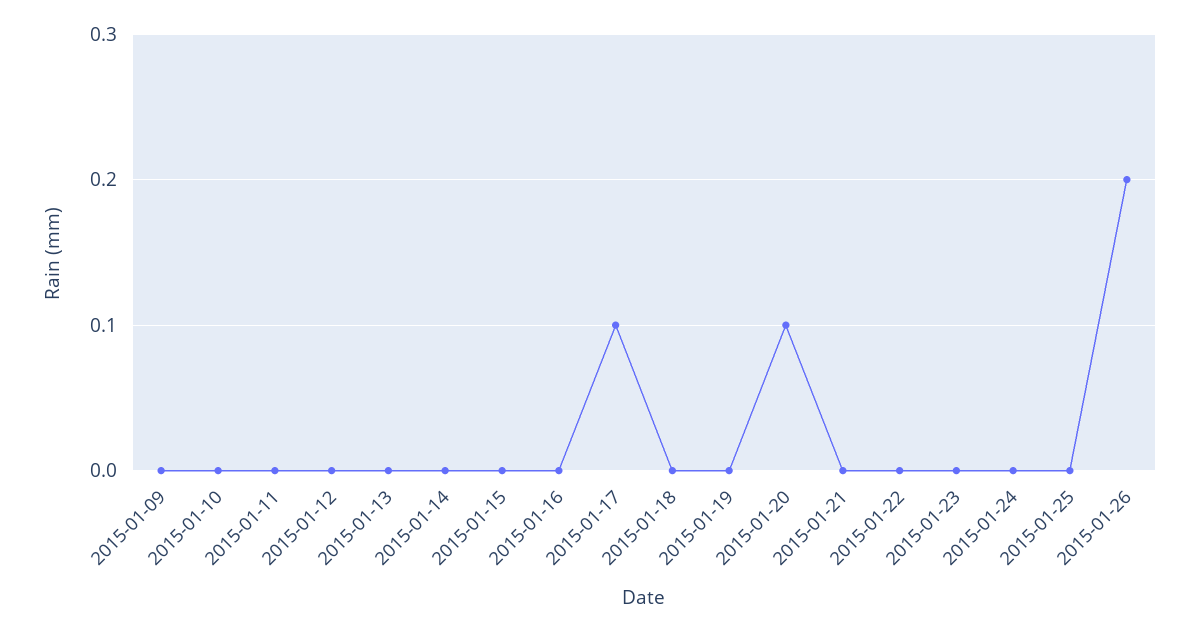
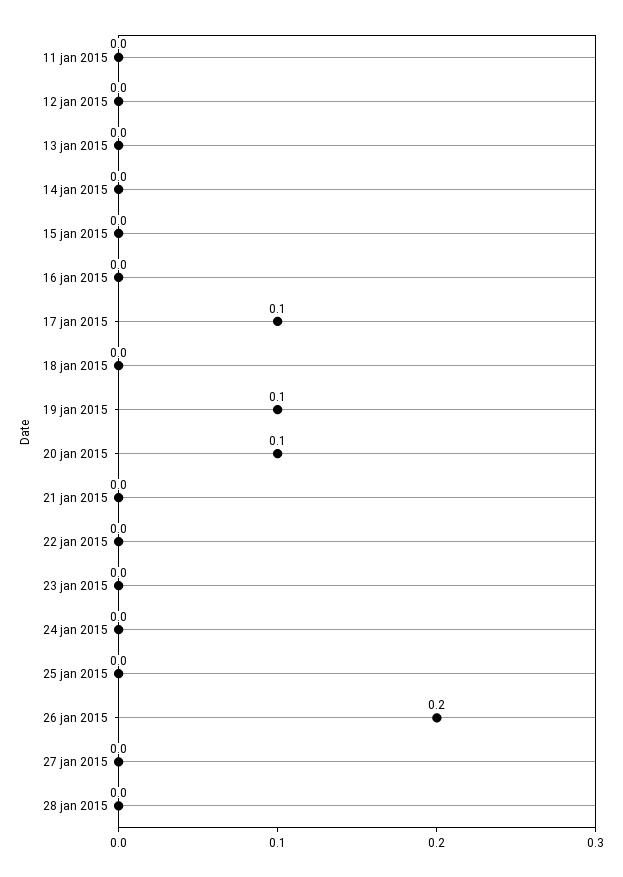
2015-01-09: 0 -> none
2015-01-10: 0 -> none
2015-01-19: 0 -> 0.1
27 jan 2015: none -> 0
28 jan 2015: none -> 0

